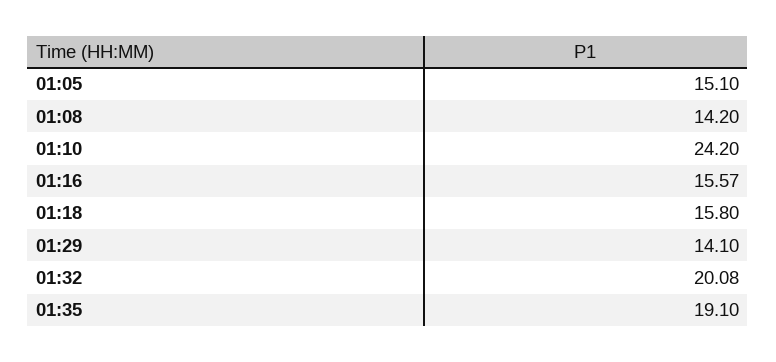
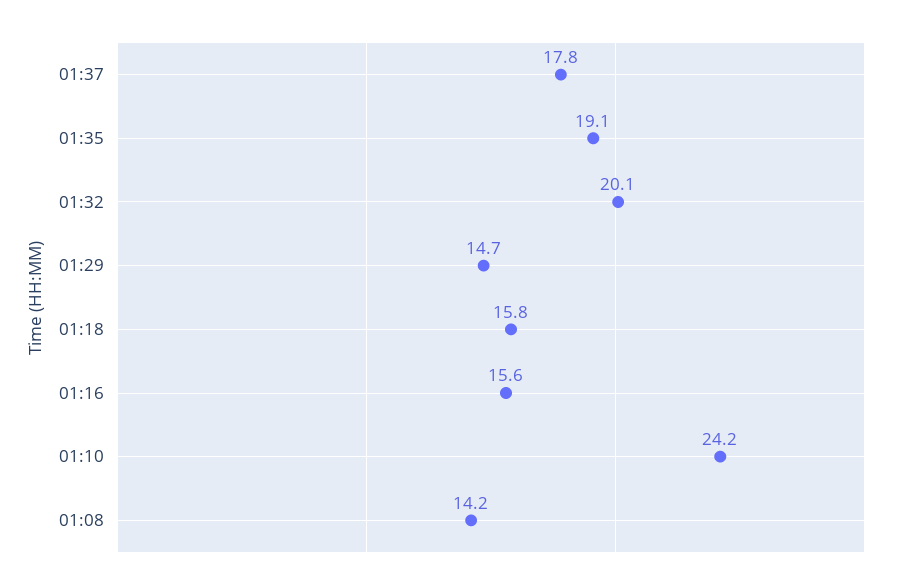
01:05: 15.1 -> none
01:29: 14.1 -> 14.7
01:37: none -> 17.8

